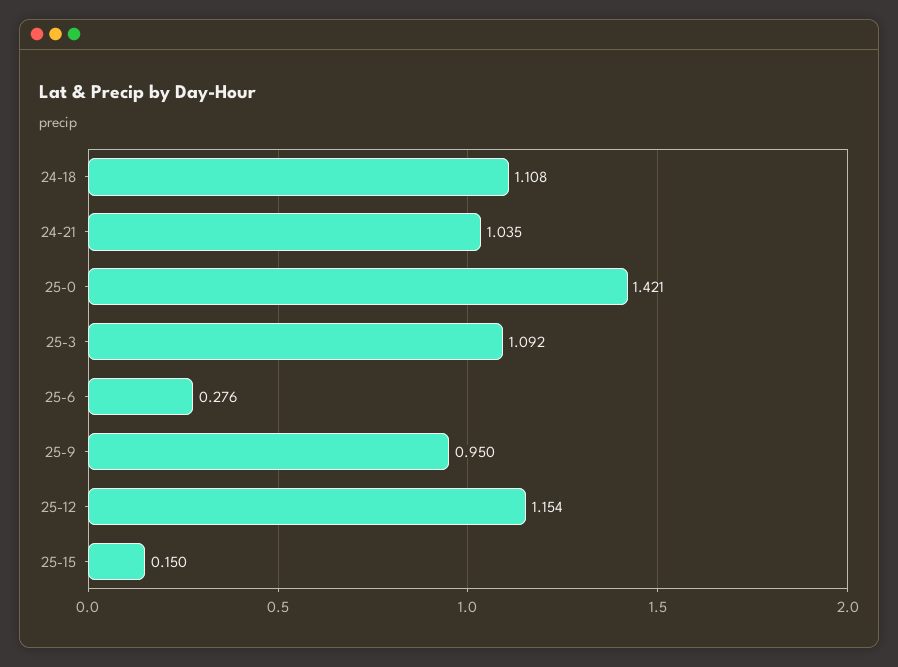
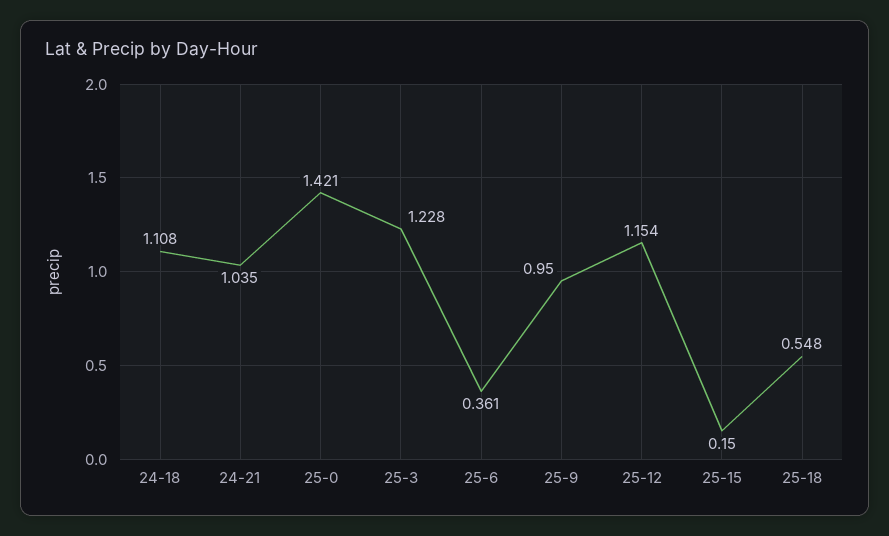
25-3: 1.092 -> 1.228
25-6: 0.276 -> 0.361
25-18: none -> 0.548

